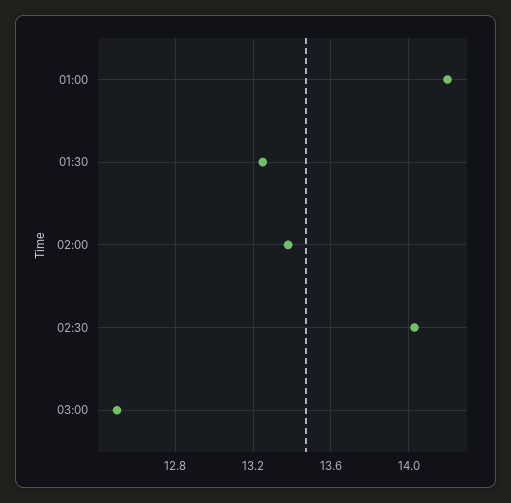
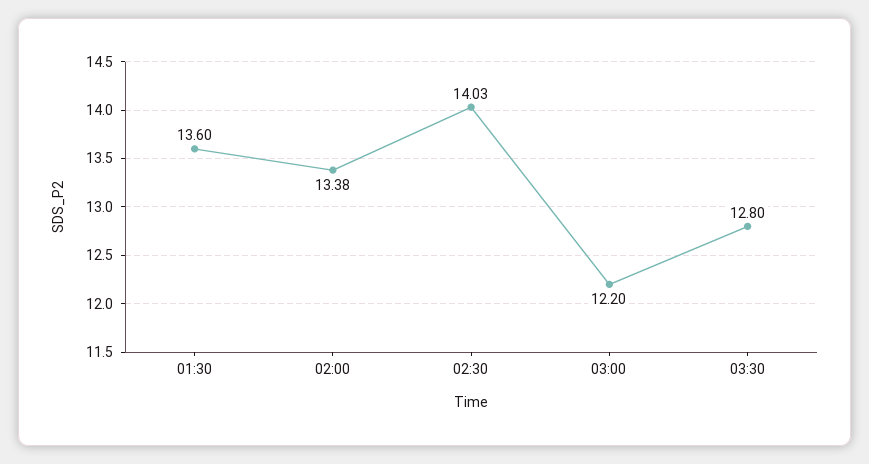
01:00: 14.2 -> none
01:30: 13.25 -> 13.6
03:00: 12.5 -> 12.2
03:30: none -> 12.8

